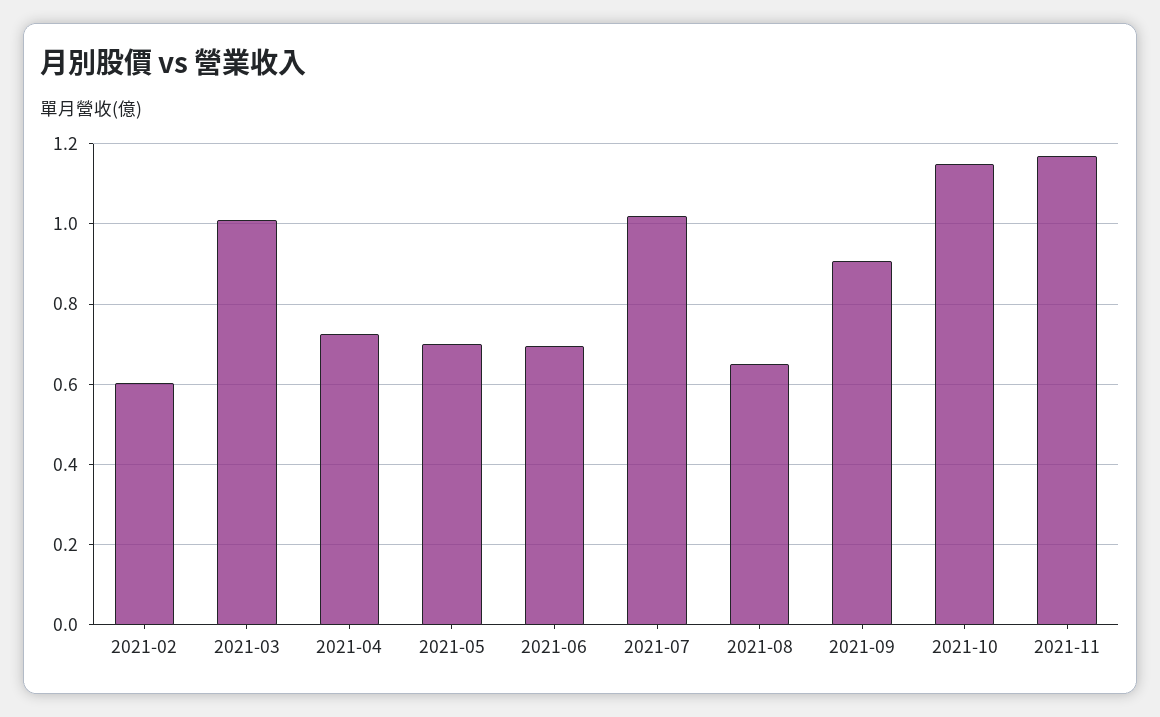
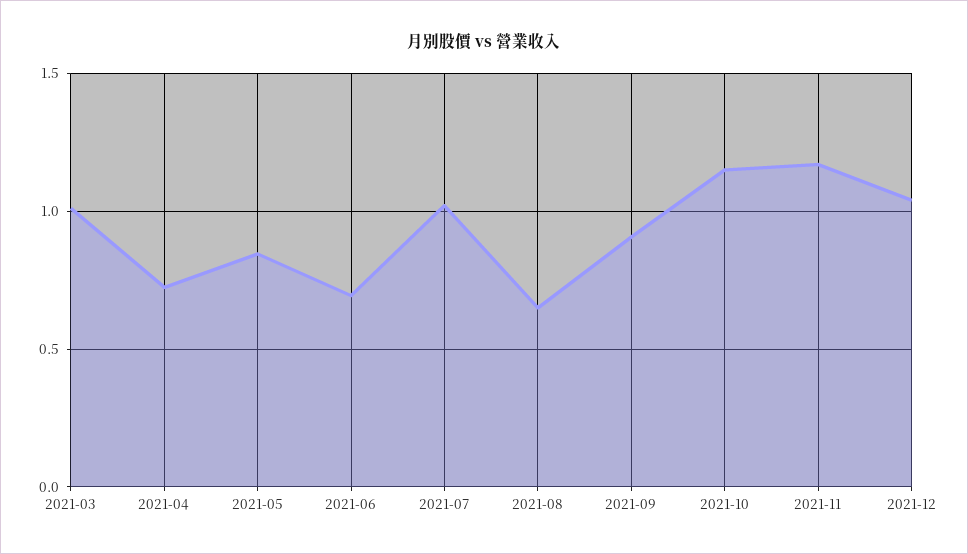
2021-02: 0.6 -> none
2021-05: 0.7 -> 0.85
2021-12: none -> 1.05

